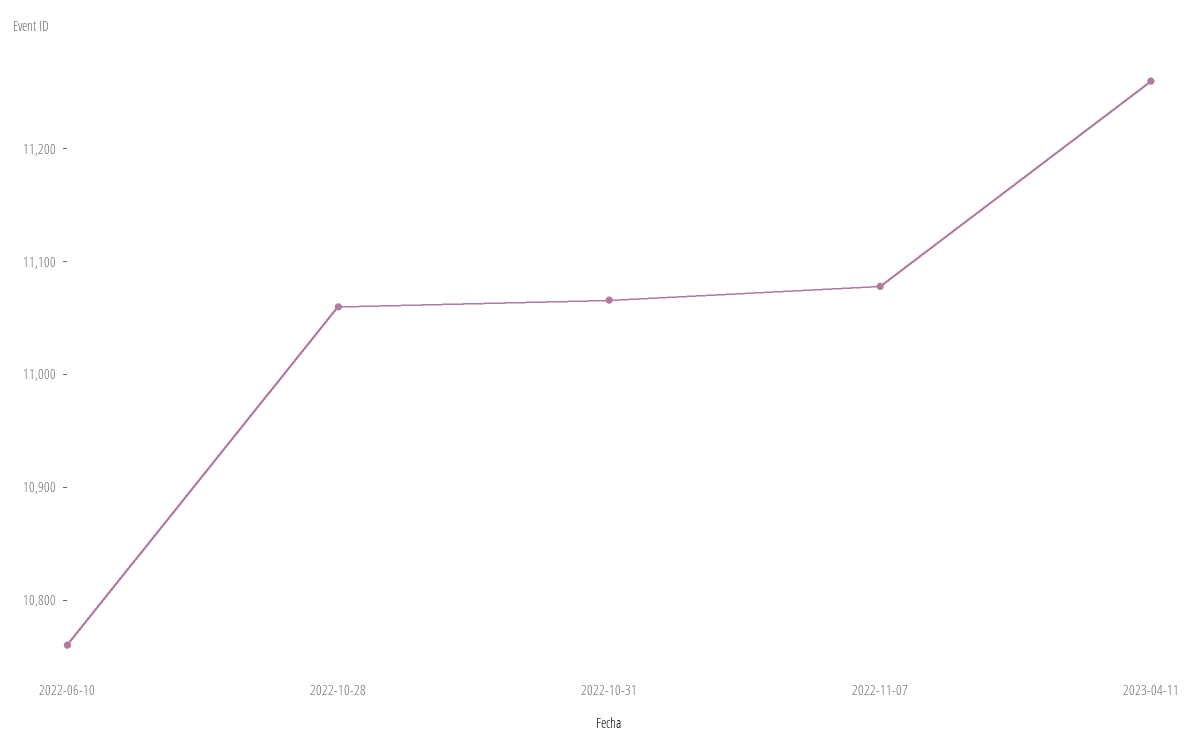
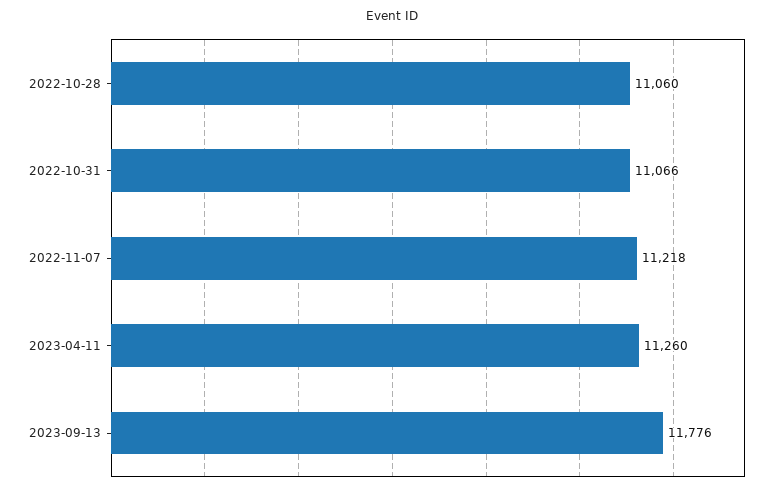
2022-06-10: 10760 -> none
2022-11-07: 11080 -> 11218
2023-09-13: none -> 11776

